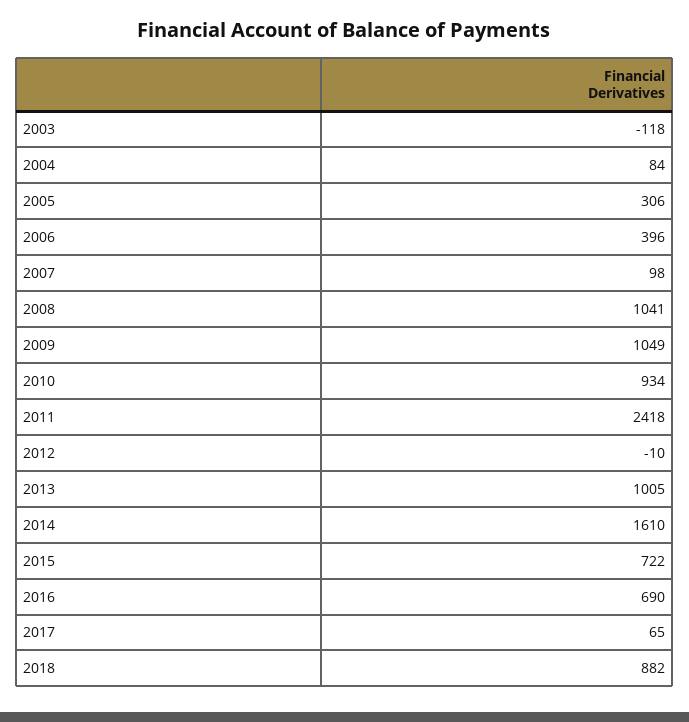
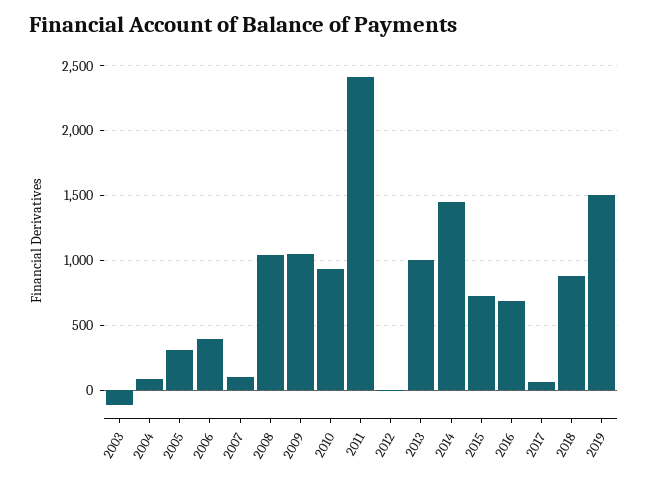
2014: 1610 -> 1450
2019: none -> 1500

